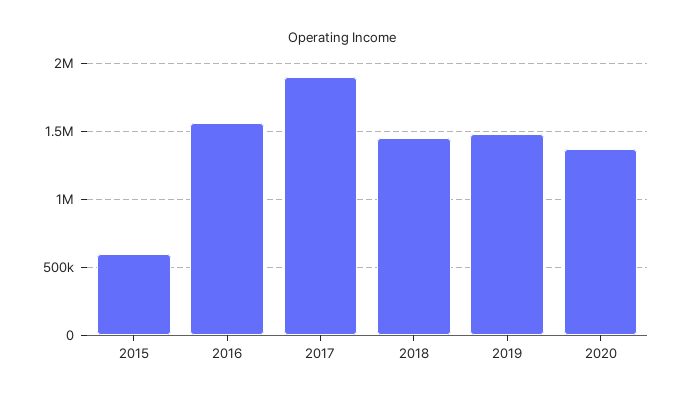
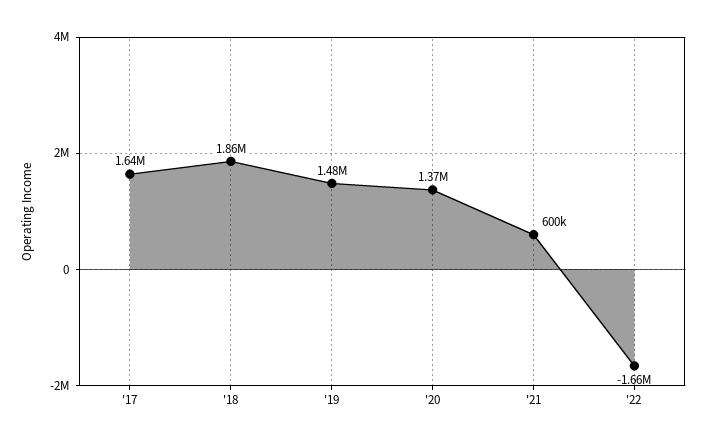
2015: 600000 -> none
2016: 1550000 -> none
2017: 1900000 -> 1640000
2018: 1450000 -> 1860000
'21: none -> 600000
'22: none -> -1660000

